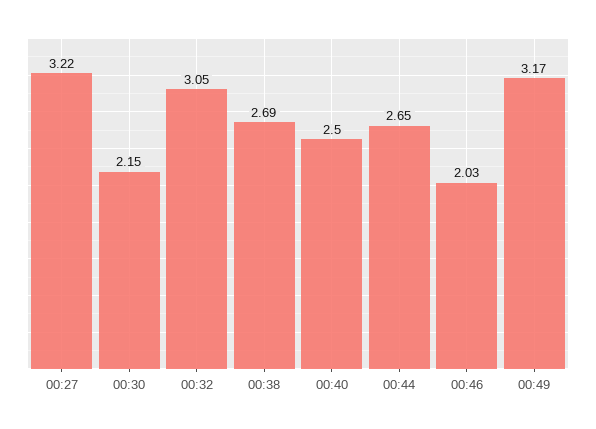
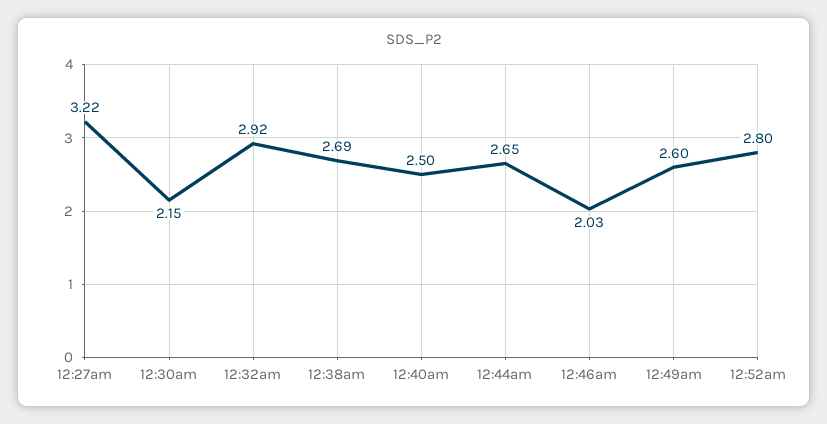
00:32: 3.05 -> 2.92
00:49: 3.17 -> 2.6
12:52am: none -> 2.8

